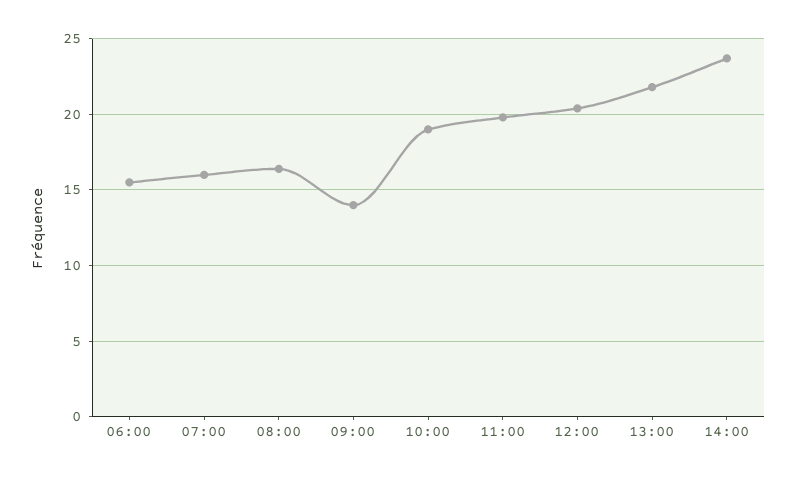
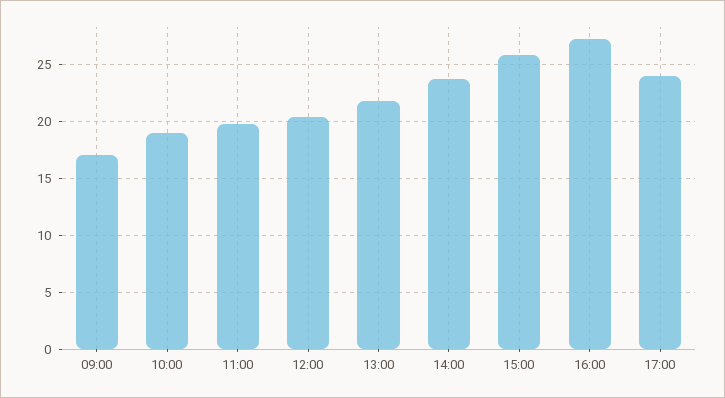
06:00: 15.5 -> none
07:00: 16 -> none
08:00: 16.5 -> none
09:00: 14 -> 17
15:00: none -> 26
16:00: none -> 27
17:00: none -> 24

